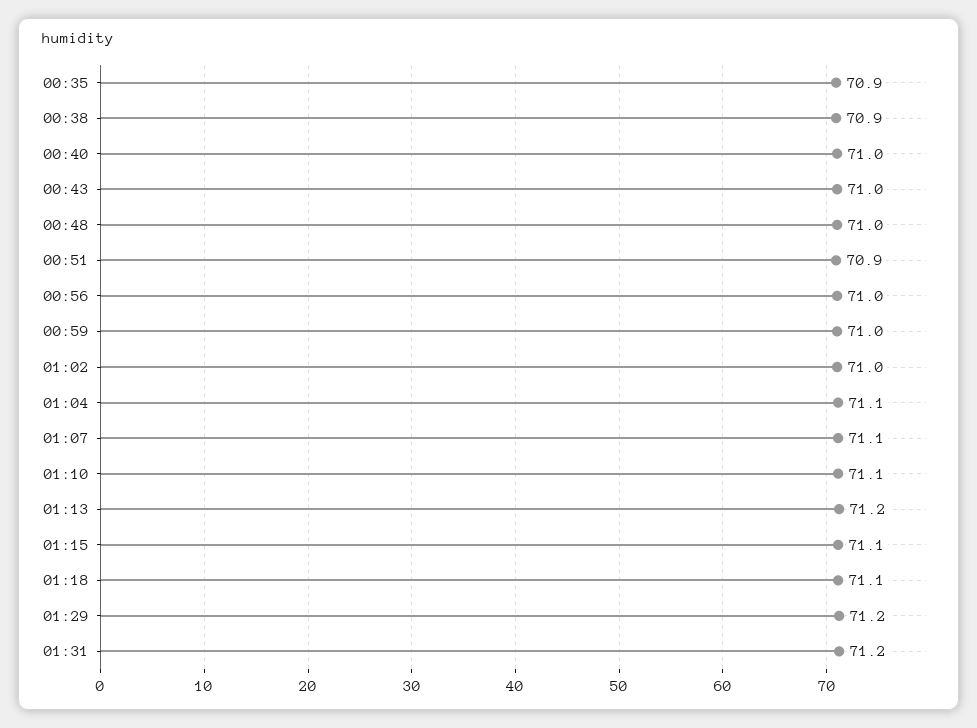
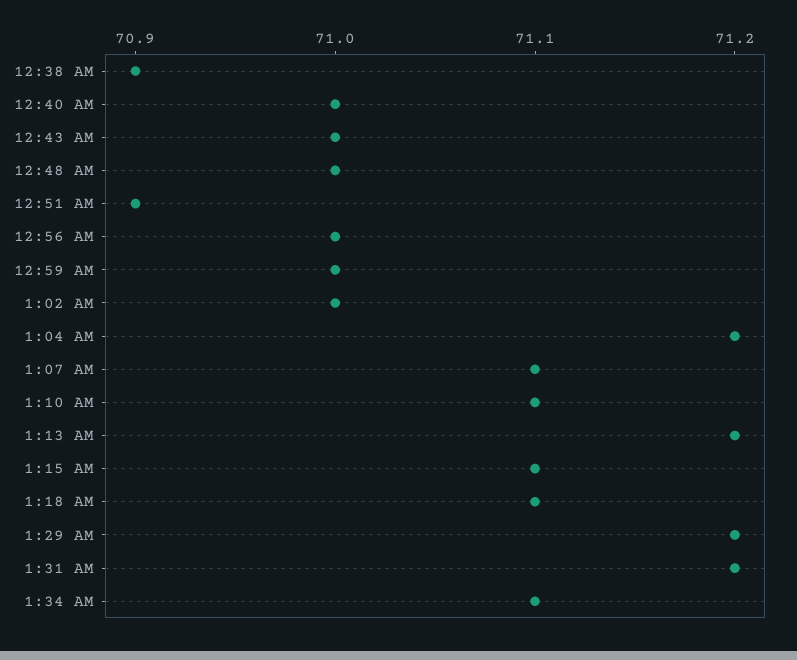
00:35: 70.9 -> none
01:04: 71.1 -> 71.2
1:34 AM: none -> 71.1

